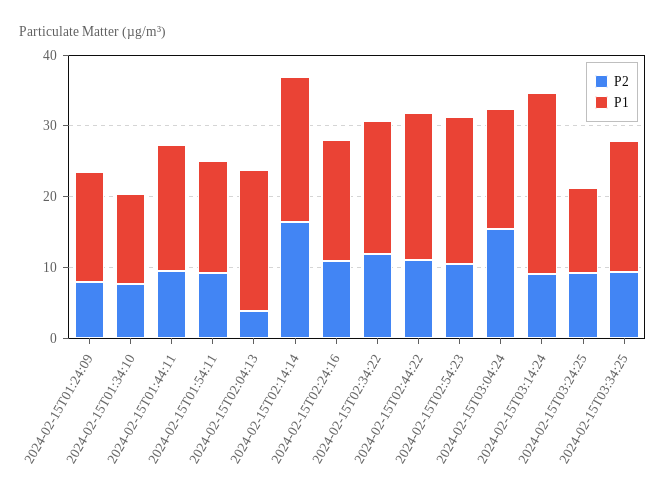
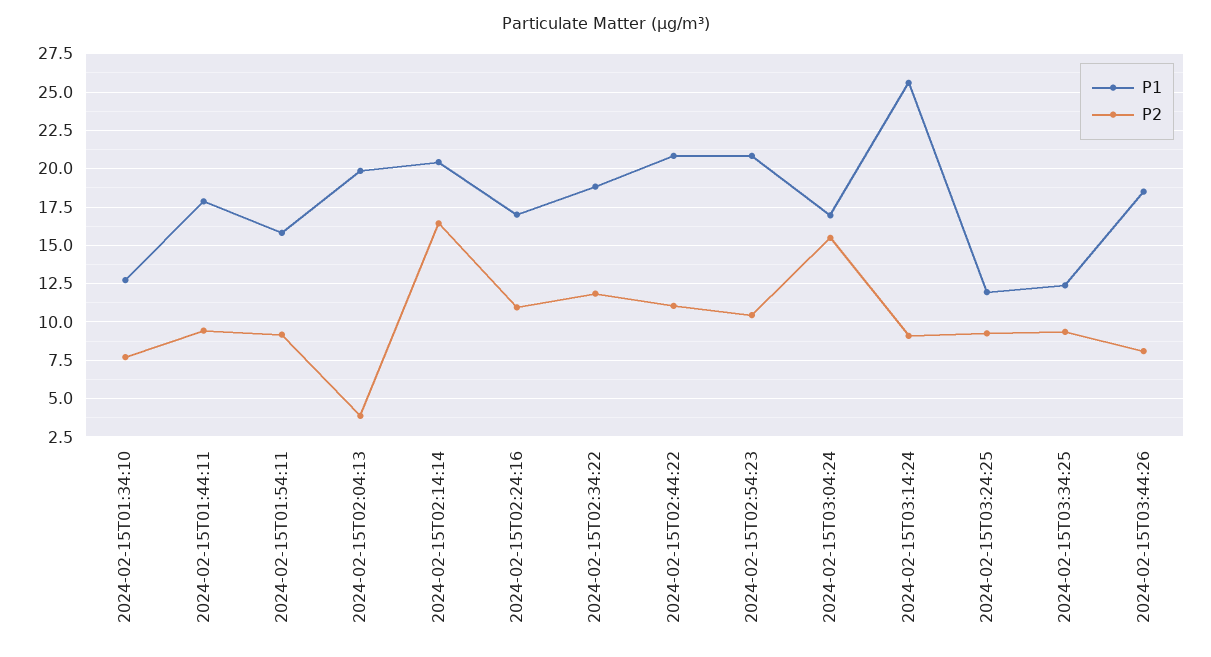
P2, 2024-02-15T01:24:09: 8 -> none
P1, 2024-02-15T01:24:09: 16 -> none
P1, 2024-02-15T03:34:25: 18 -> 12.5
P1, 2024-02-15T03:44:26: none -> 18.5
P2, 2024-02-15T03:44:26: none -> 8

